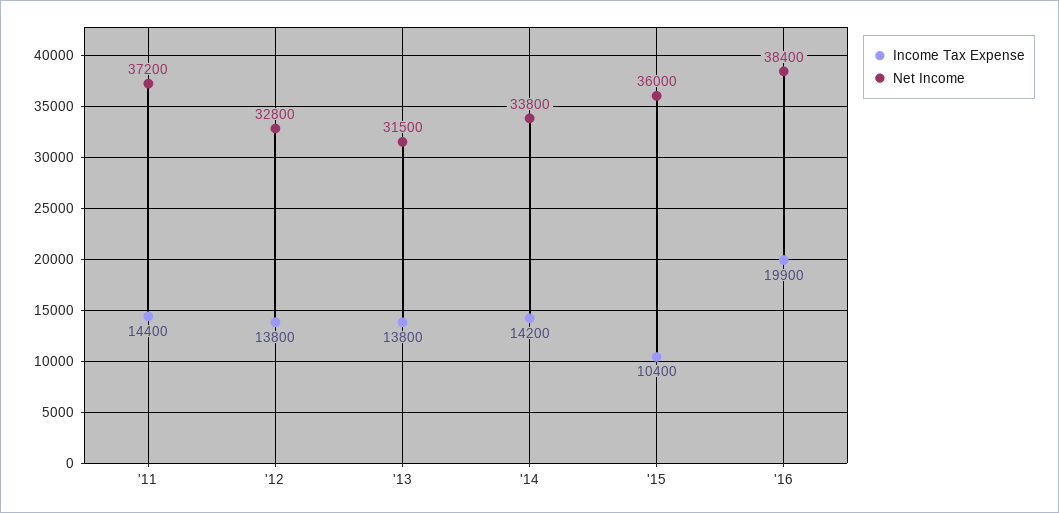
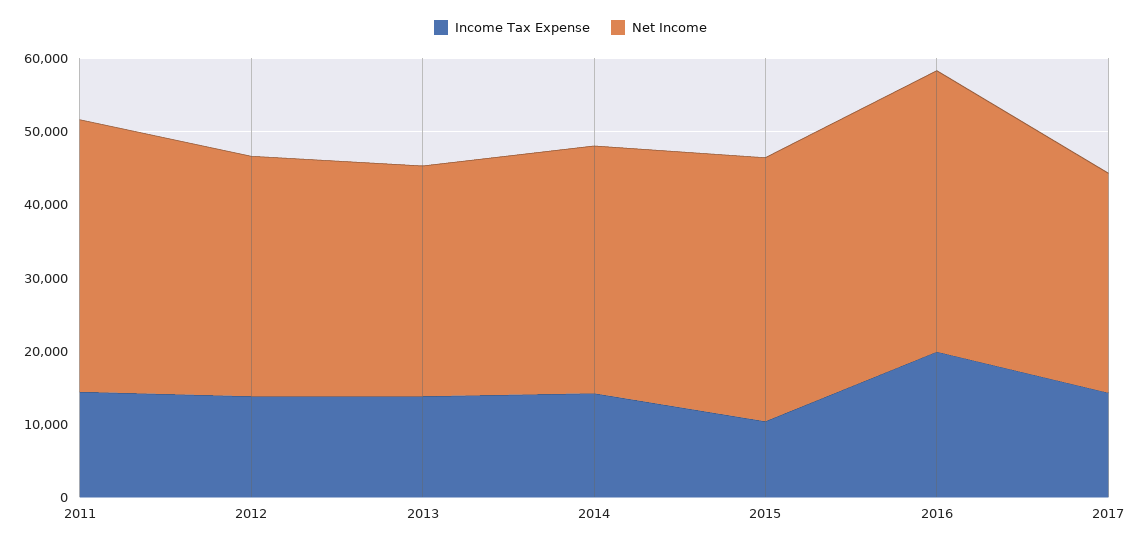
Income Tax Expense, 2017: none -> 14000
Net Income, 2017: none -> 30000

